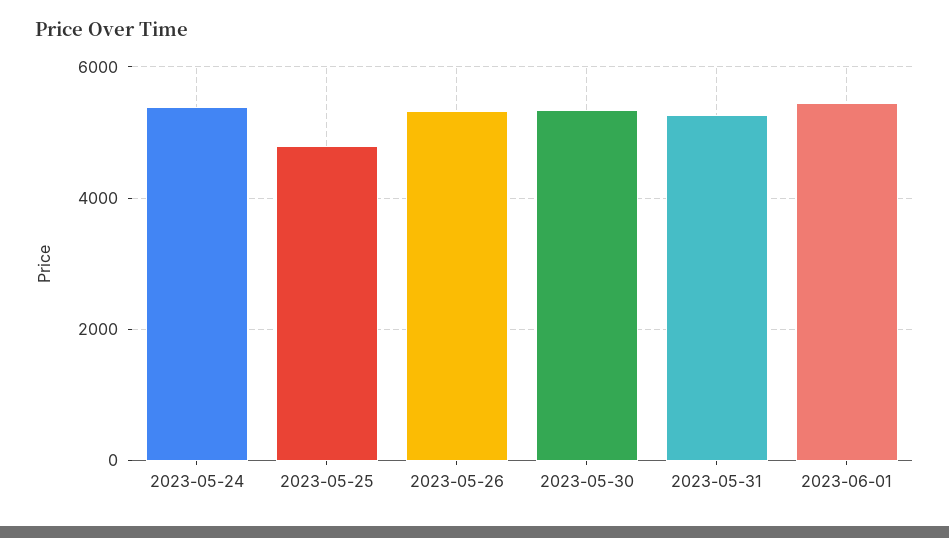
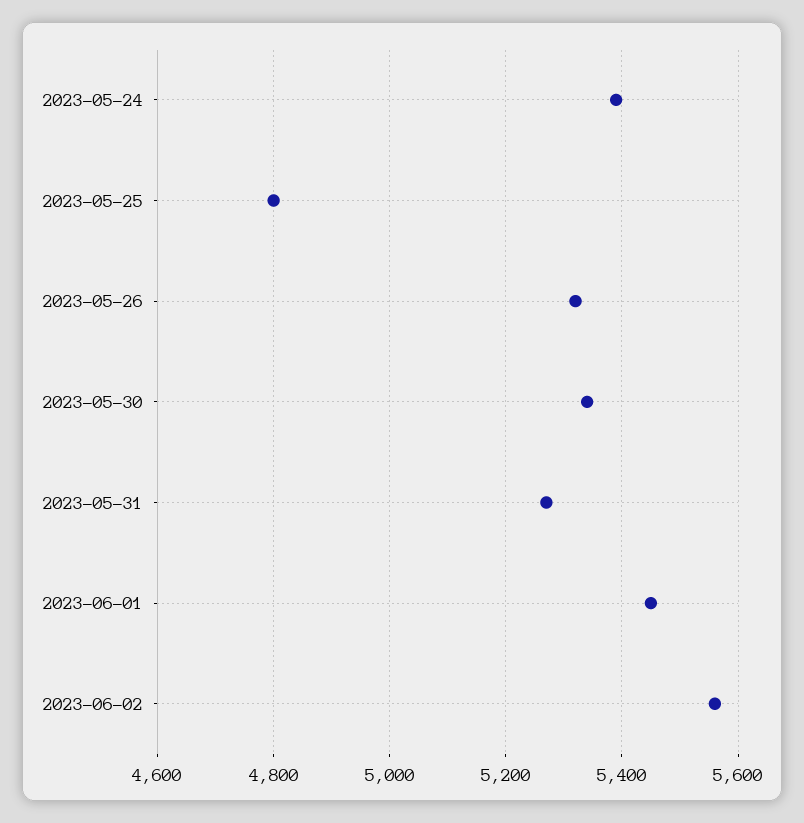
2023-06-02: none -> 5560

